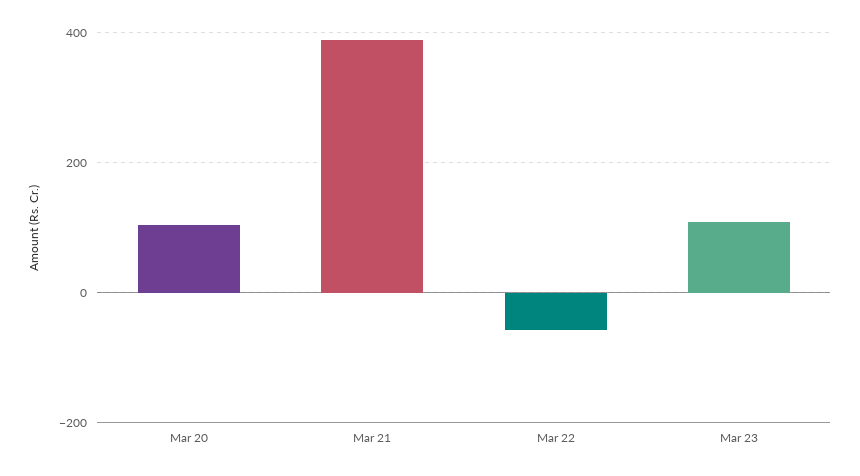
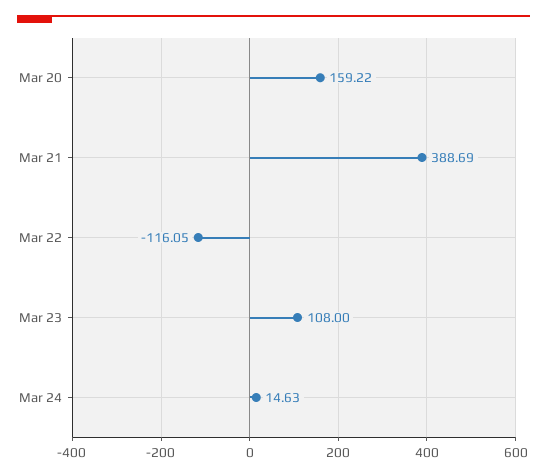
Mar 20: 100 -> 159.22
Mar 22: -60 -> -116.05
Mar 24: none -> 14.63

